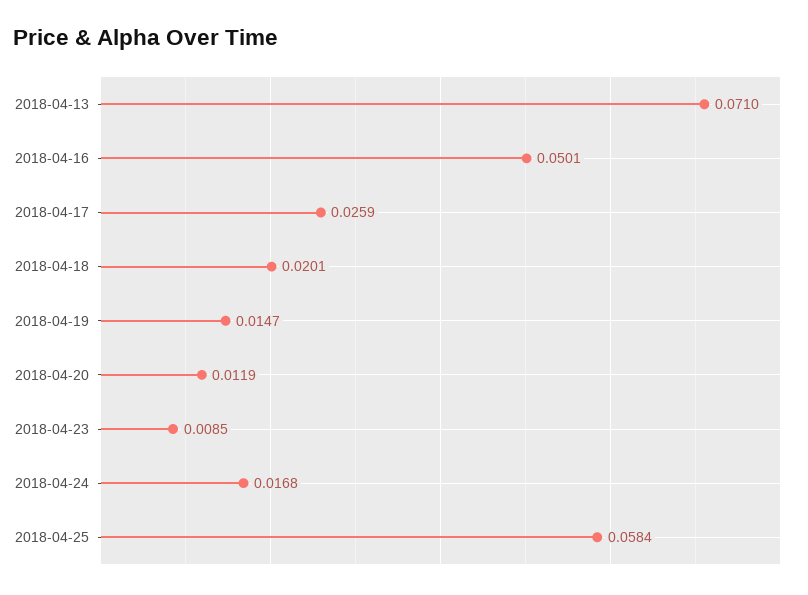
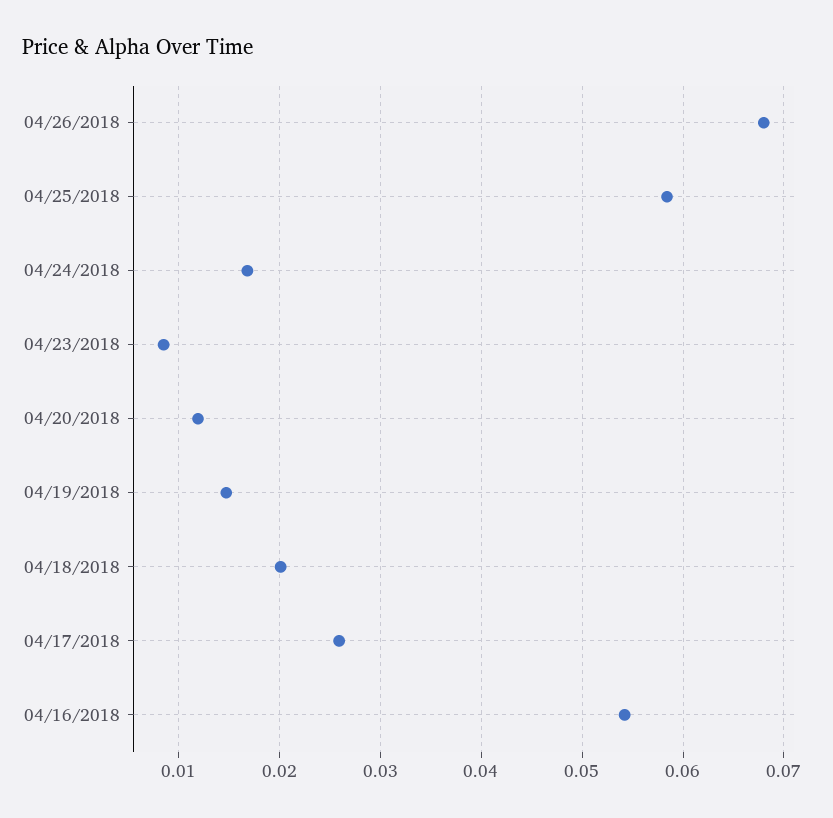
2018-04-13: 0.071 -> none
2018-04-16: 0.0501 -> 0.054
04/26/2018: none -> 0.068

